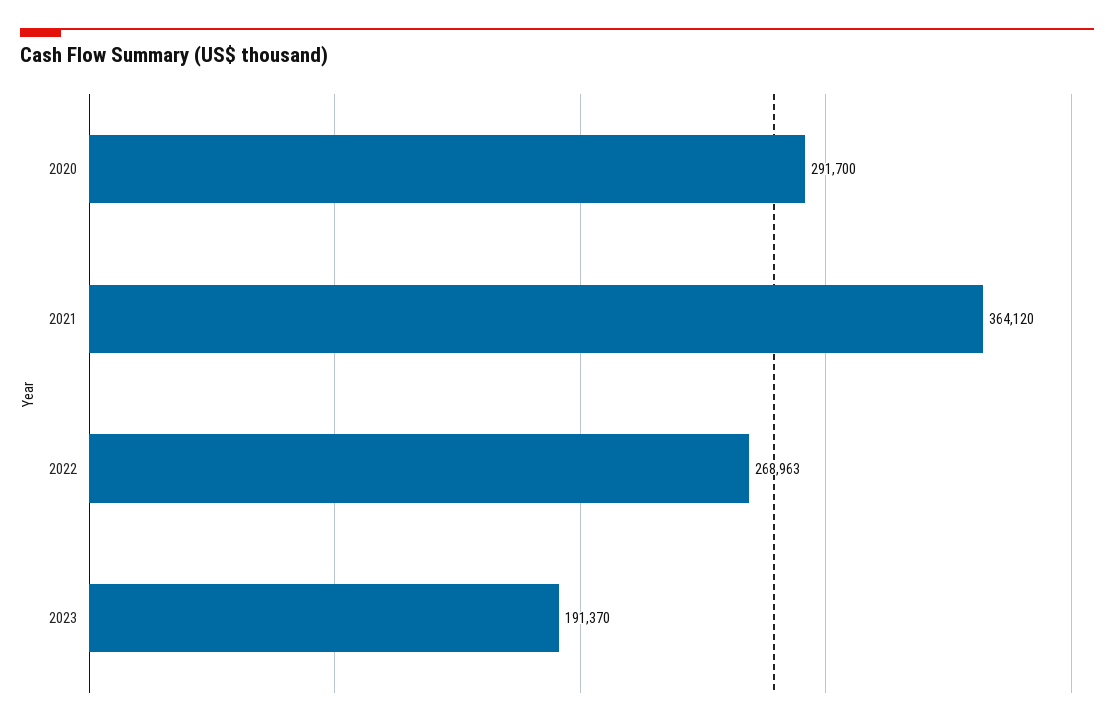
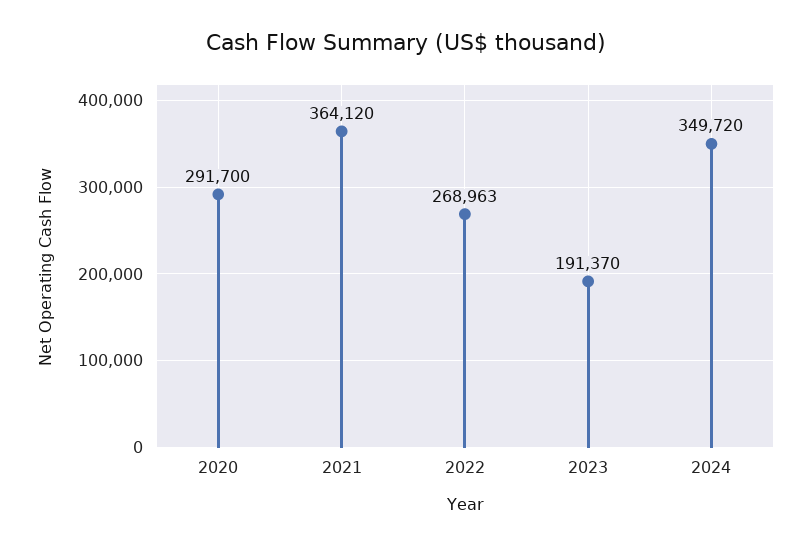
2024: none -> 349720

